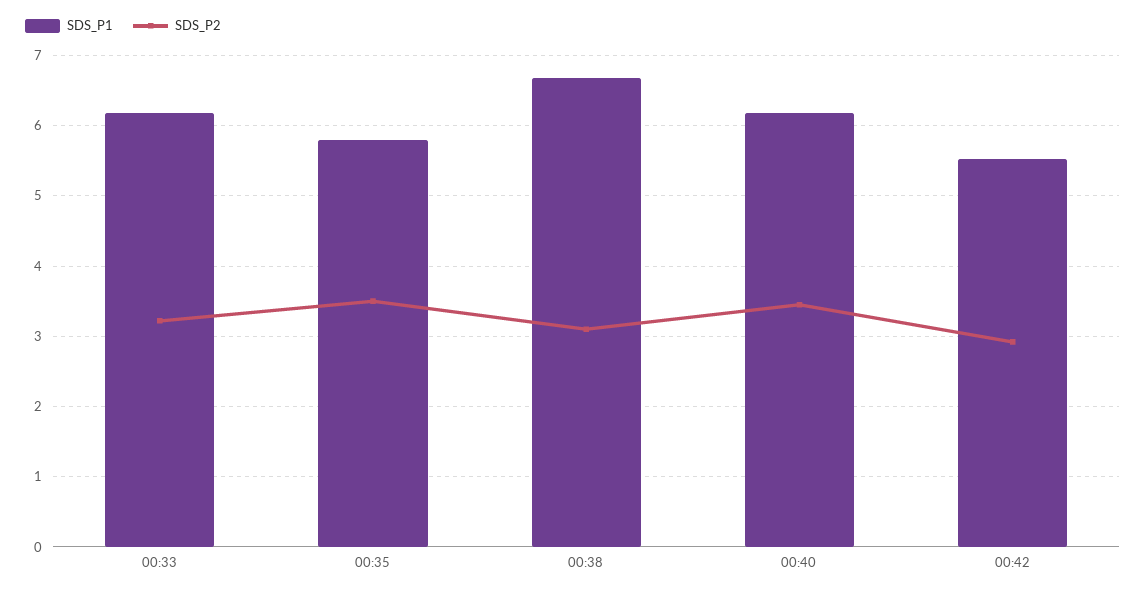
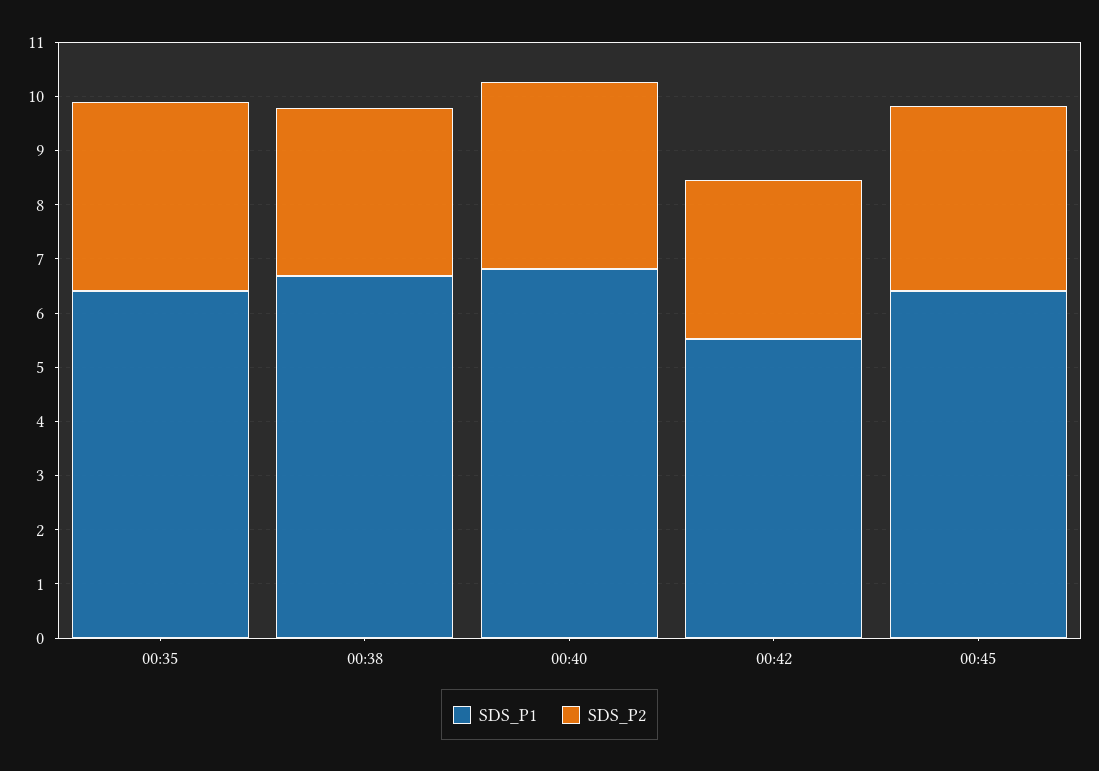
SDS_P1, 00:33: 6.2 -> none
SDS_P2, 00:33: 3.2 -> none
SDS_P1, 00:35: 5.8 -> 6.4
SDS_P1, 00:40: 6.2 -> 6.8
SDS_P1, 00:45: none -> 6.4
SDS_P2, 00:45: none -> 3.4

